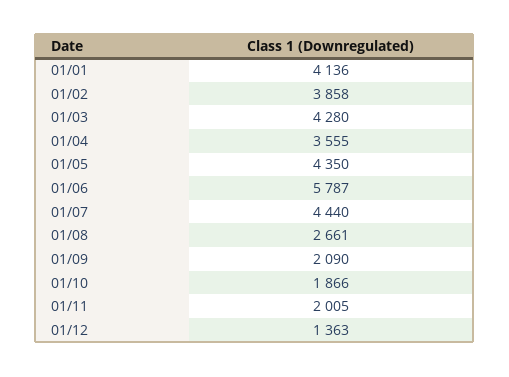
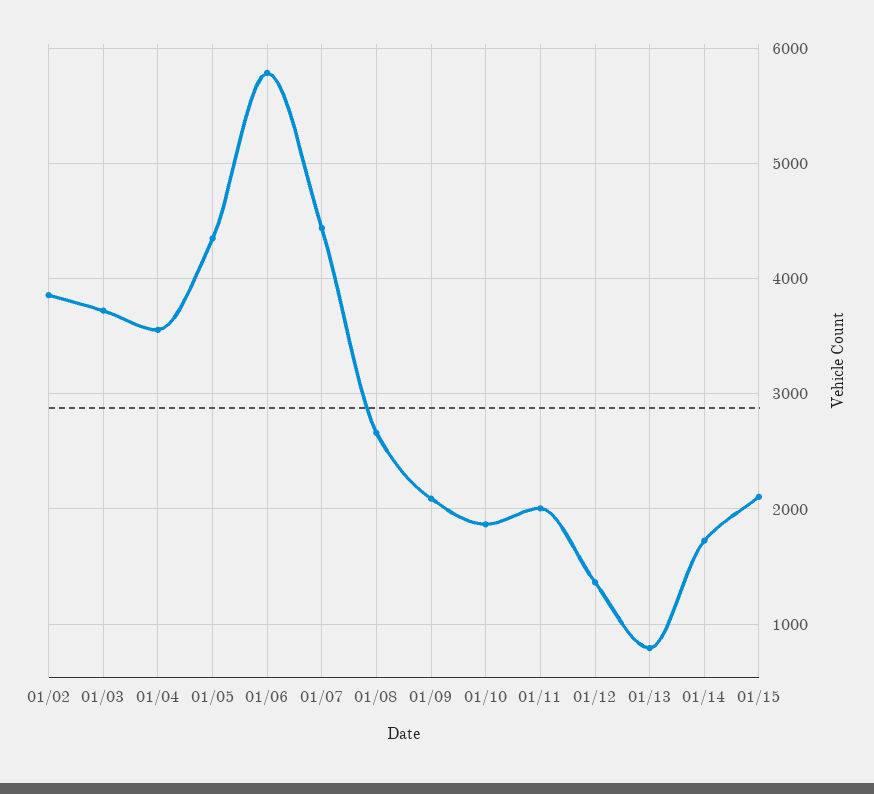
01/01: 4136 -> none
01/03: 4280 -> 3700
01/13: none -> 800
01/14: none -> 1700
01/15: none -> 2100

